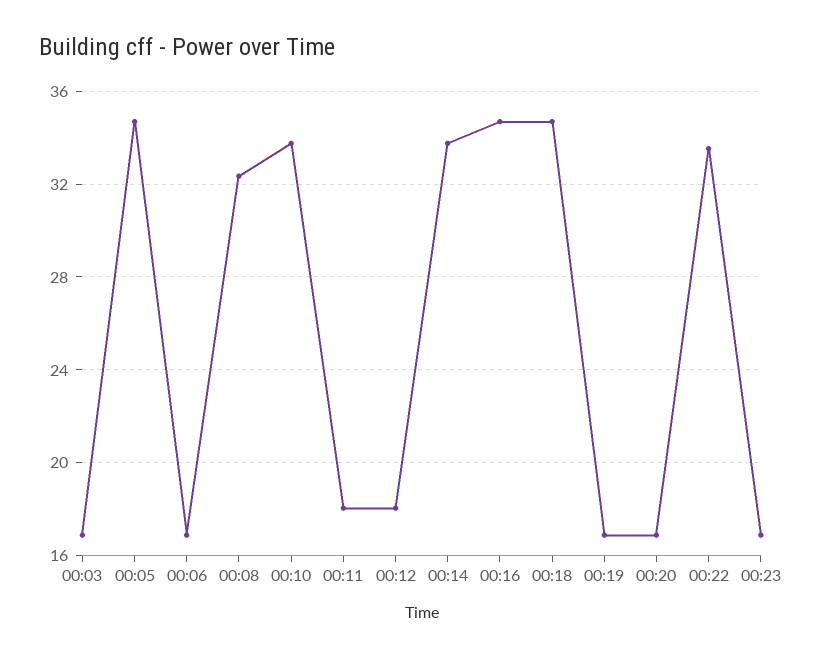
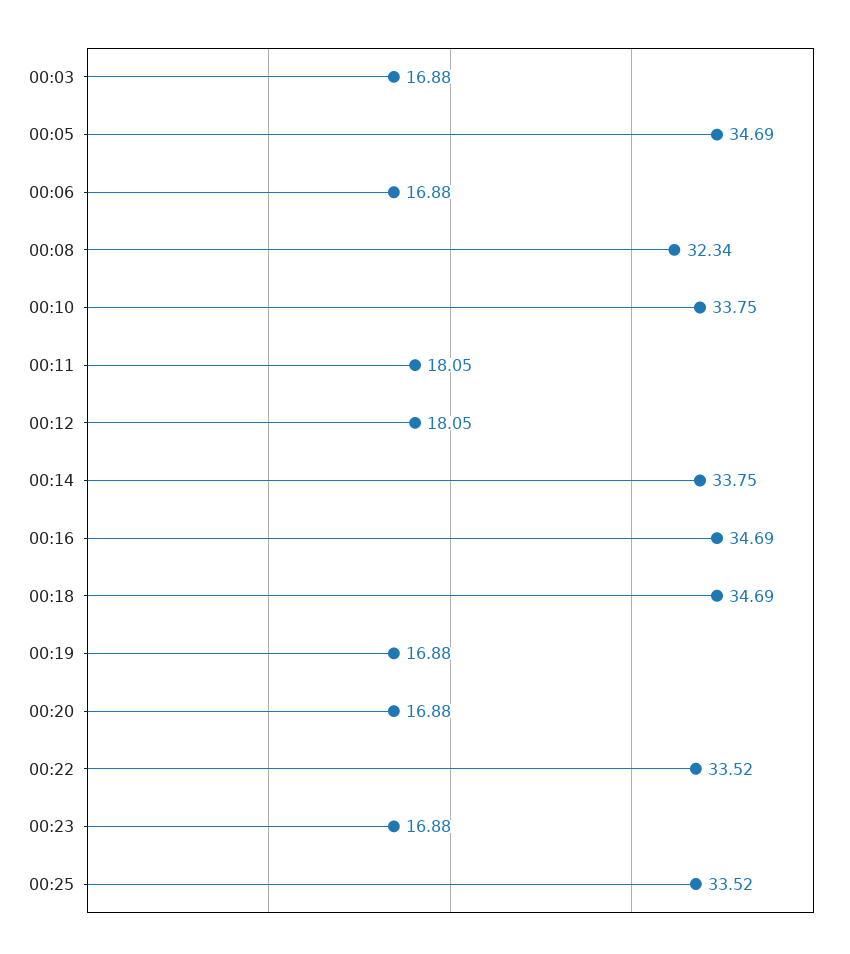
00:25: none -> 33.52

